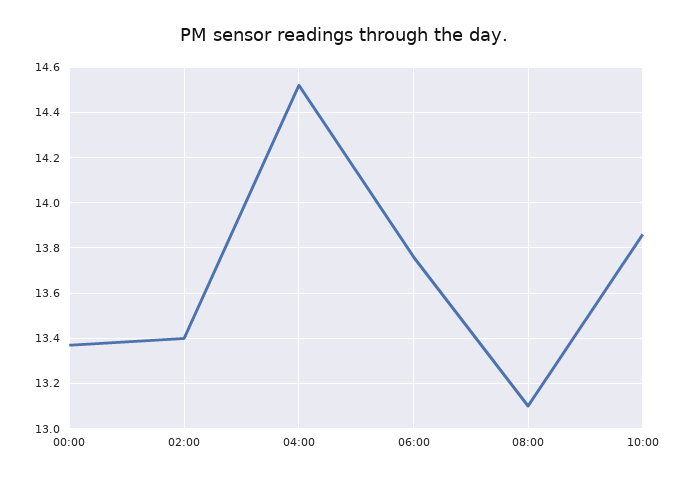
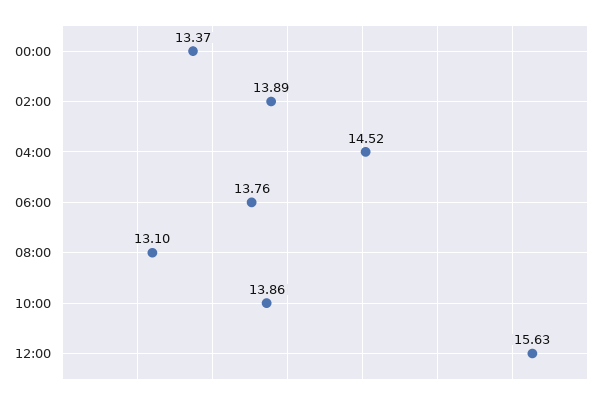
02:00: 13.4 -> 13.89
12:00: none -> 15.63

